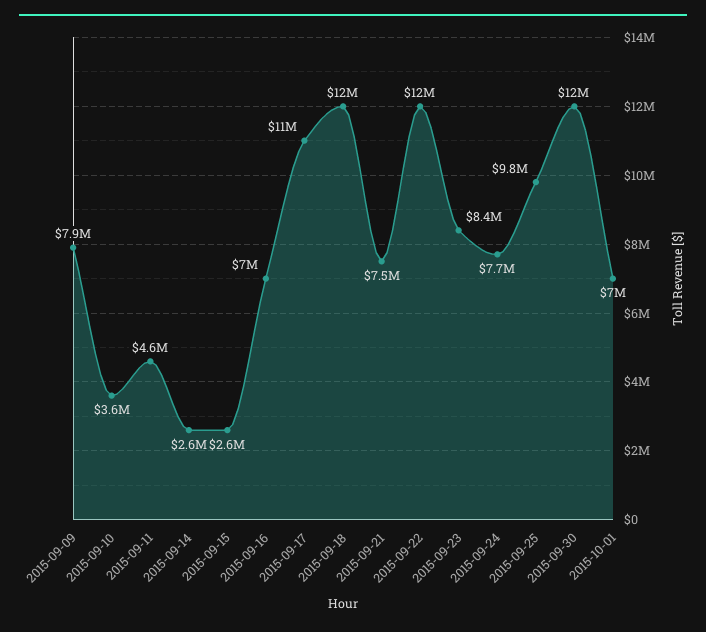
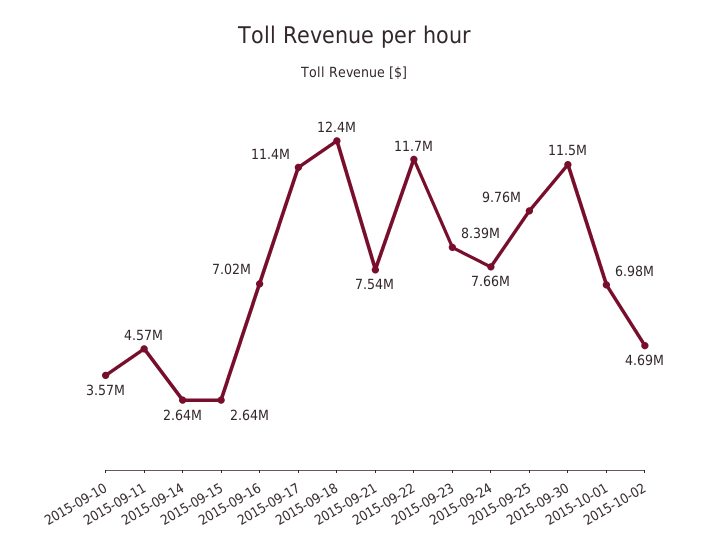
2015-09-09: 7900000 -> none
2015-10-02: none -> 4690000

